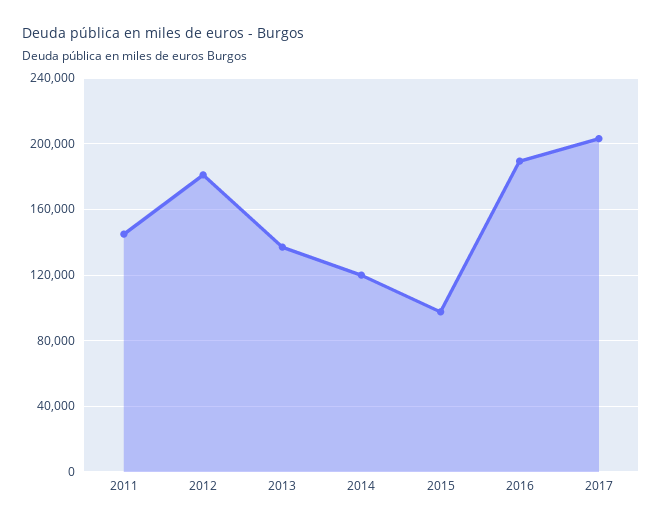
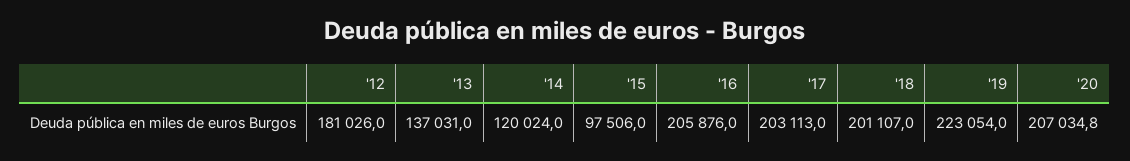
2011: 145000 -> none
2016: 190000 -> 205876
'18: none -> 201107
'19: none -> 223054
'20: none -> 207034.8

